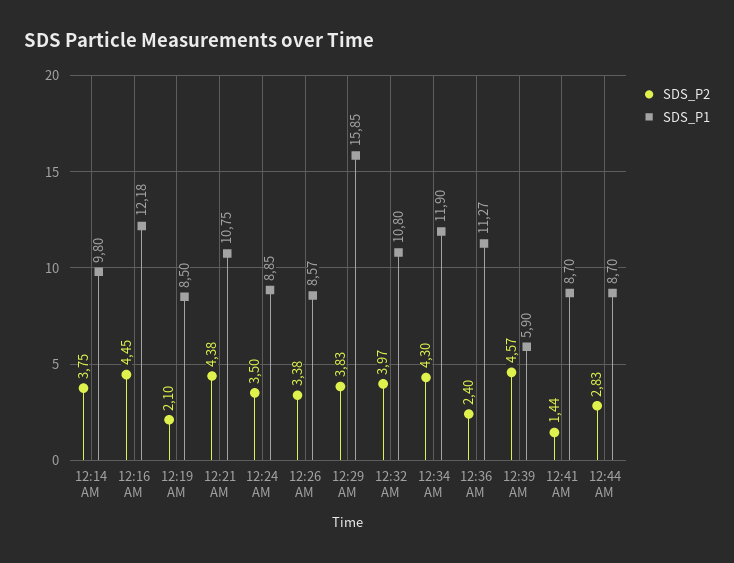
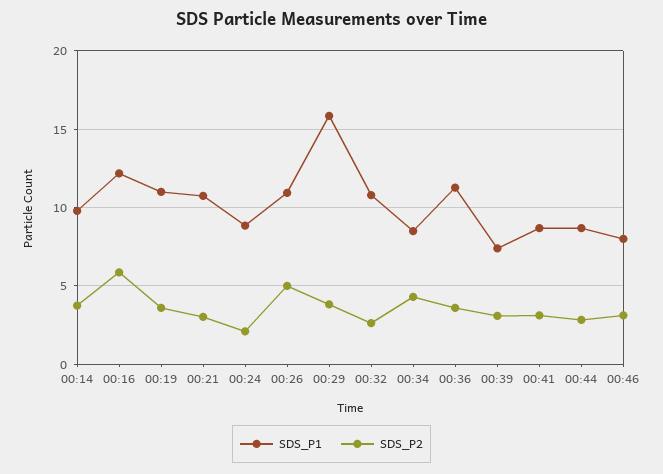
SDS_P2, 12:16 AM: 4.45 -> 6
SDS_P2, 12:19 AM: 2.1 -> 3.5
SDS_P1, 12:19 AM: 8.5 -> 11
SDS_P2, 12:21 AM: 4.38 -> 3
SDS_P2, 12:24 AM: 3.5 -> 2
SDS_P2, 12:26 AM: 3.38 -> 5
SDS_P1, 12:26 AM: 8.57 -> 11
SDS_P2, 12:32 AM: 3.97 -> 2.5
SDS_P1, 12:34 AM: 11.9 -> 8.5
SDS_P2, 12:36 AM: 2.4 -> 3.5
SDS_P2, 12:39 AM: 4.57 -> 3
SDS_P1, 12:39 AM: 5.9 -> 7.5
SDS_P2, 12:41 AM: 1.44 -> 3
SDS_P1, 00:46: none -> 8
SDS_P2, 00:46: none -> 3

